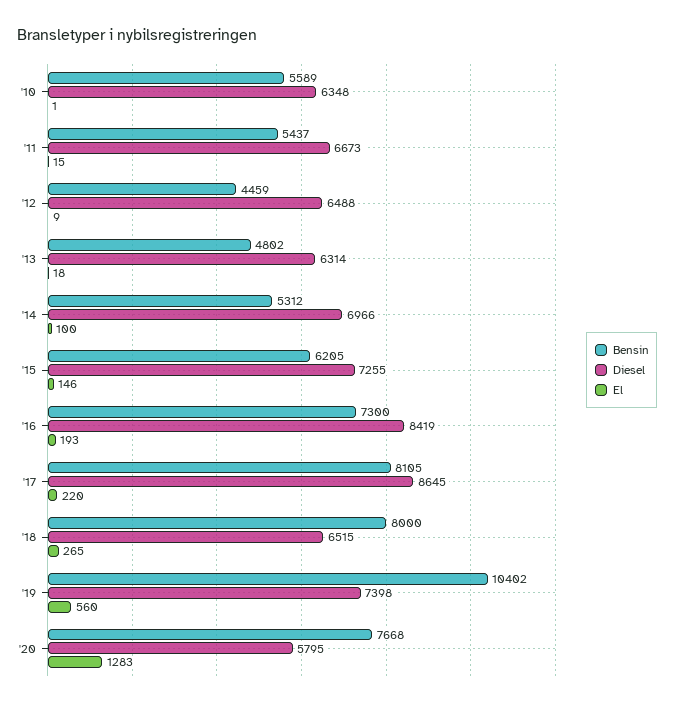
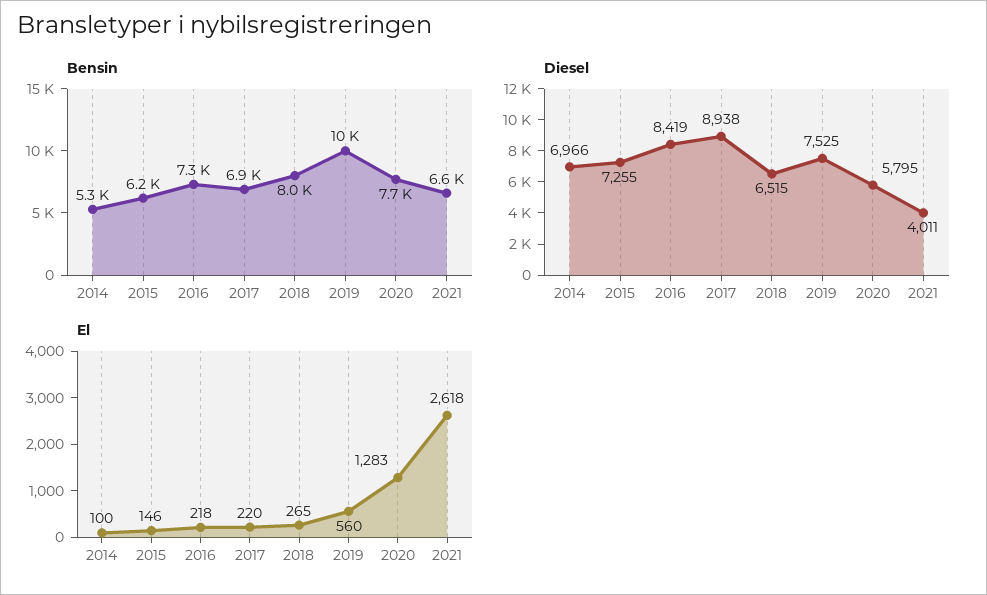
Bensin, '10: 5589 -> none
Diesel, '10: 6348 -> none
El, '10: 1 -> none
Bensin, '11: 5437 -> none
Diesel, '11: 6673 -> none
El, '11: 15 -> none
Bensin, '12: 4459 -> none
Diesel, '12: 6488 -> none
El, '12: 9 -> none
Bensin, '13: 4802 -> none
Diesel, '13: 6314 -> none
El, '13: 18 -> none
El, '16: 193 -> 218
Bensin, '17: 8105 -> 6900
Diesel, '17: 8645 -> 8938
Diesel, '19: 7398 -> 7525
Bensin, 2021: none -> 6600
Diesel, 2021: none -> 4011
El, 2021: none -> 2618

